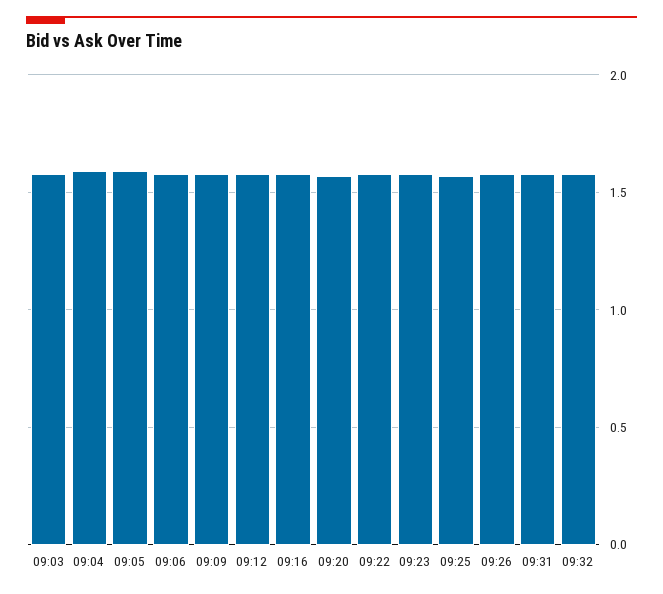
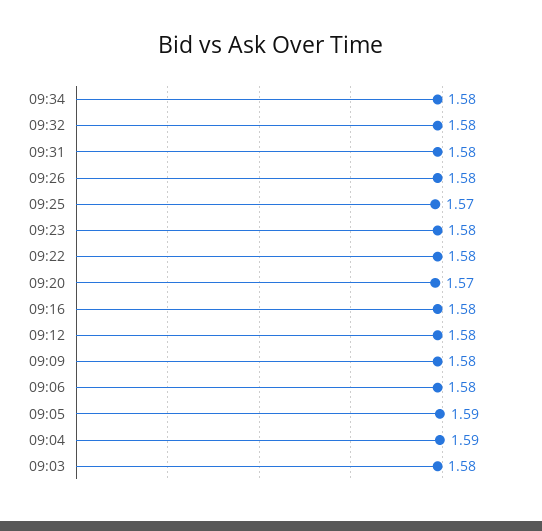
09:34: none -> 1.58

